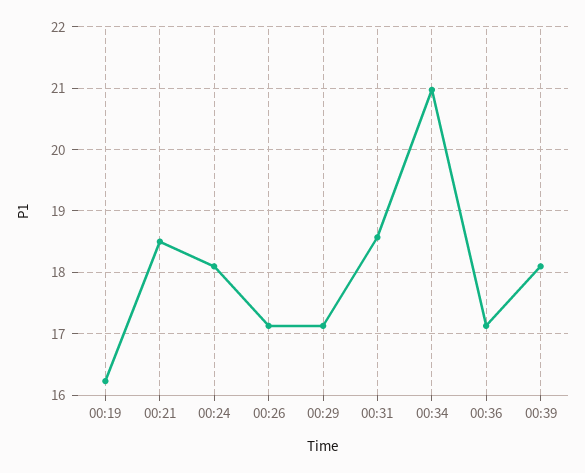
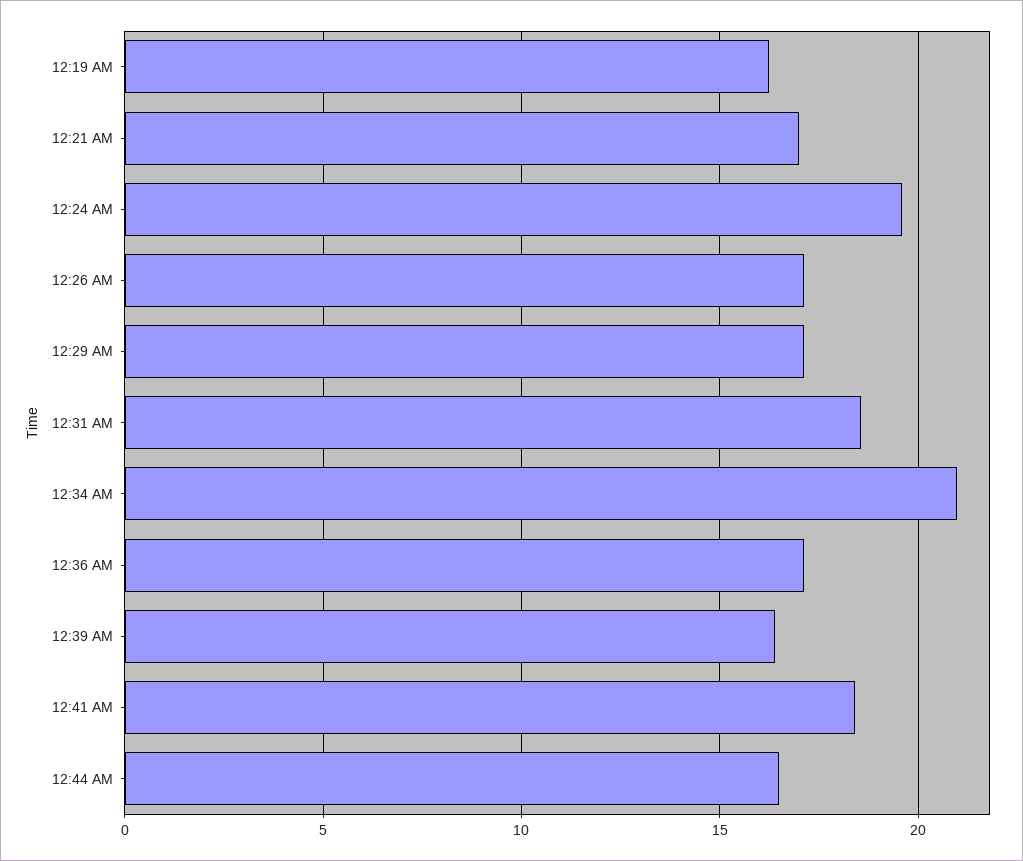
00:21: 18.5 -> 17
00:24: 18.1 -> 19.5
00:39: 18.1 -> 16.5
12:41 AM: none -> 18.5
12:44 AM: none -> 16.5

